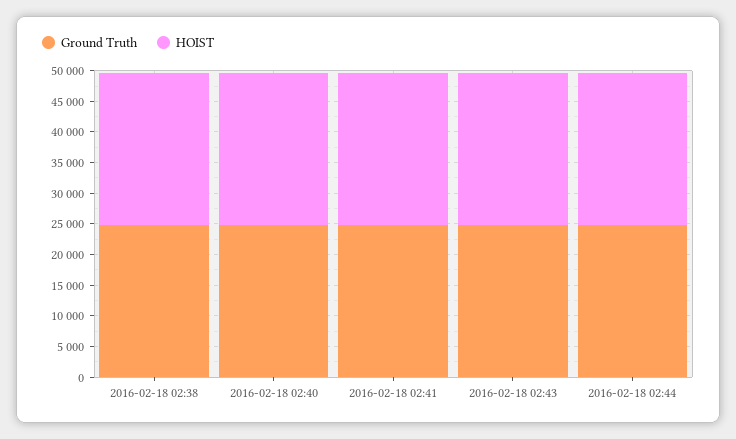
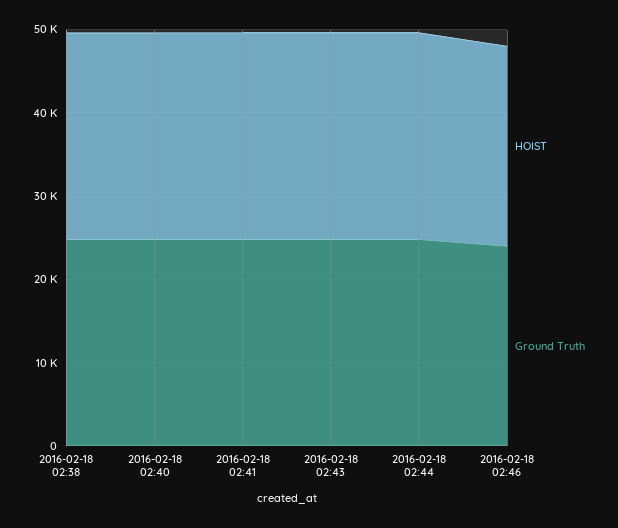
HOIST, 2016-02-18 02:46: none -> 24000
Ground Truth, 2016-02-18 02:46: none -> 24000

